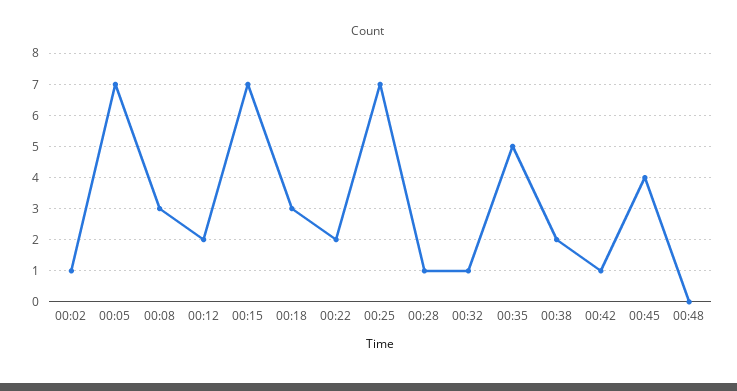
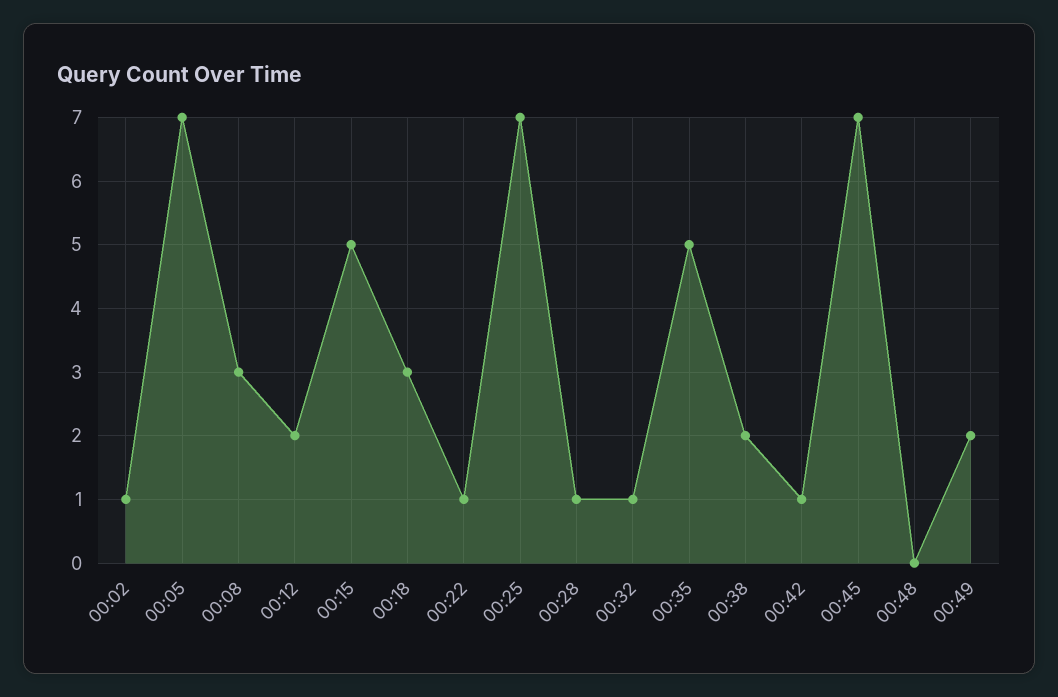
00:15: 7 -> 5
00:22: 2 -> 1
00:45: 4 -> 7
00:49: none -> 2

